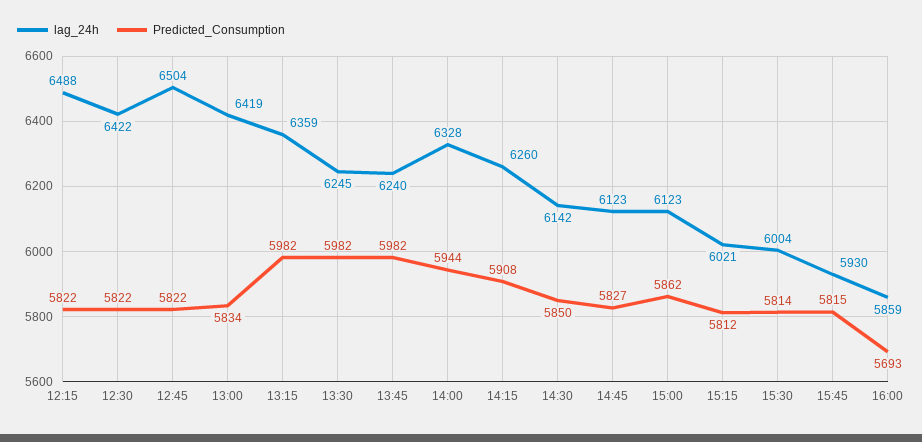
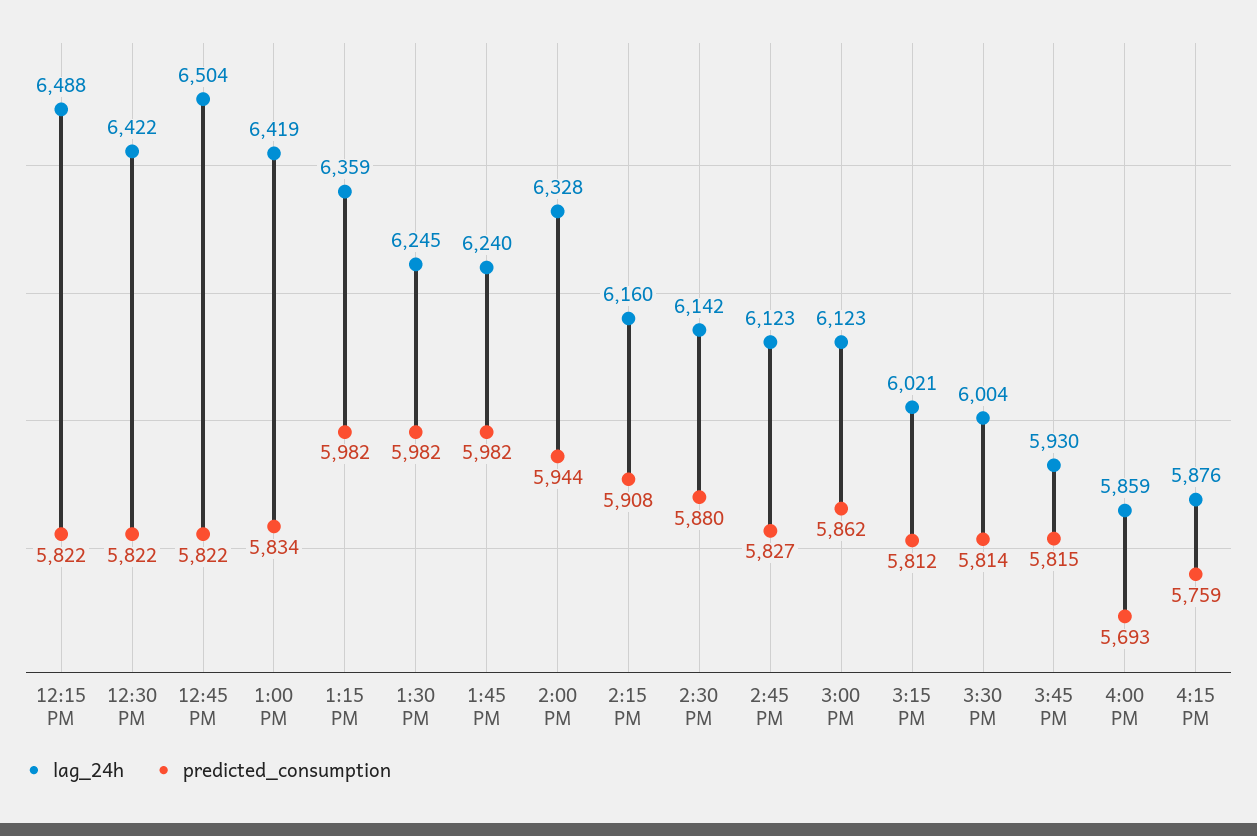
lag_24h, 14:15: 6260 -> 6160
Predicted_Consumption, 14:30: 5850 -> 5880
lag_24h, 4:15 PM: none -> 5876
Predicted_Consumption, 4:15 PM: none -> 5759

